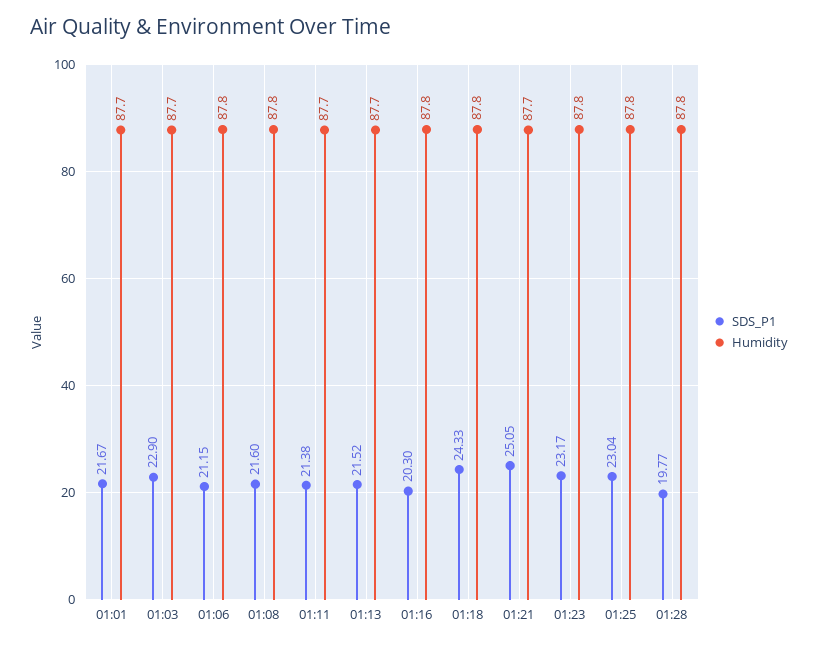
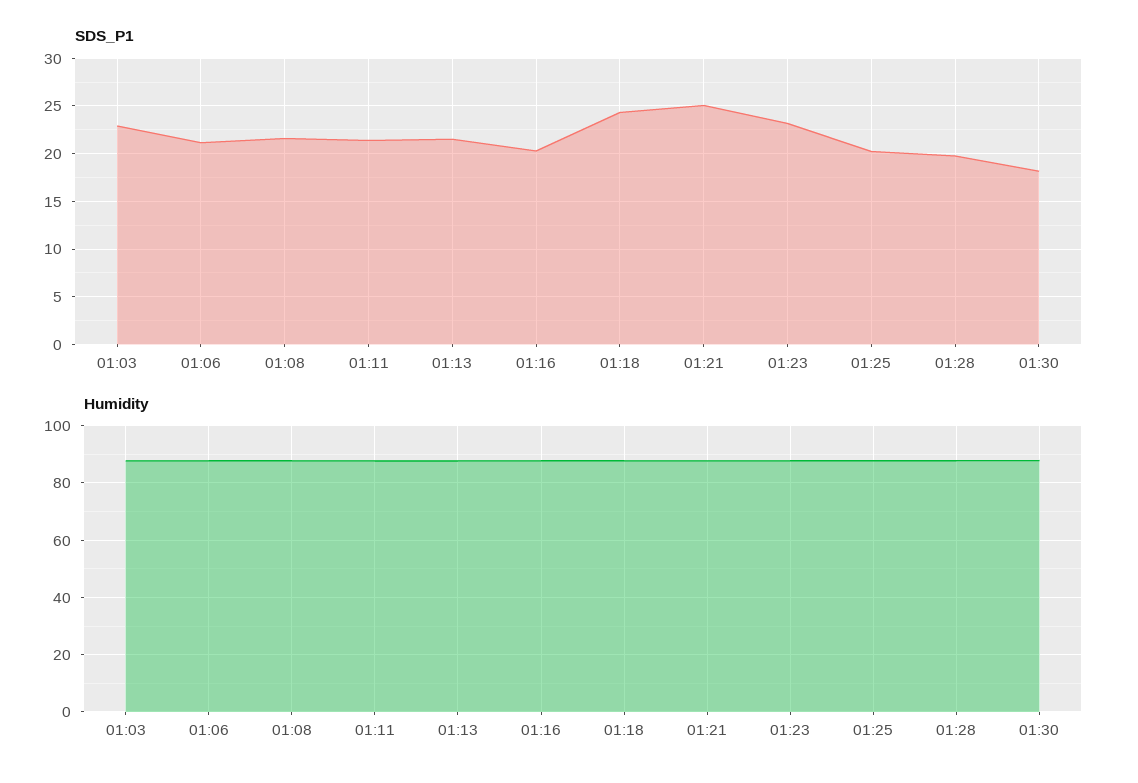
SDS_P1, 01:01: 21.67 -> none
Humidity, 01:01: 87.7 -> none
SDS_P1, 01:25: 23.04 -> 20
SDS_P1, 01:30: none -> 18
Humidity, 01:30: none -> 87.5

